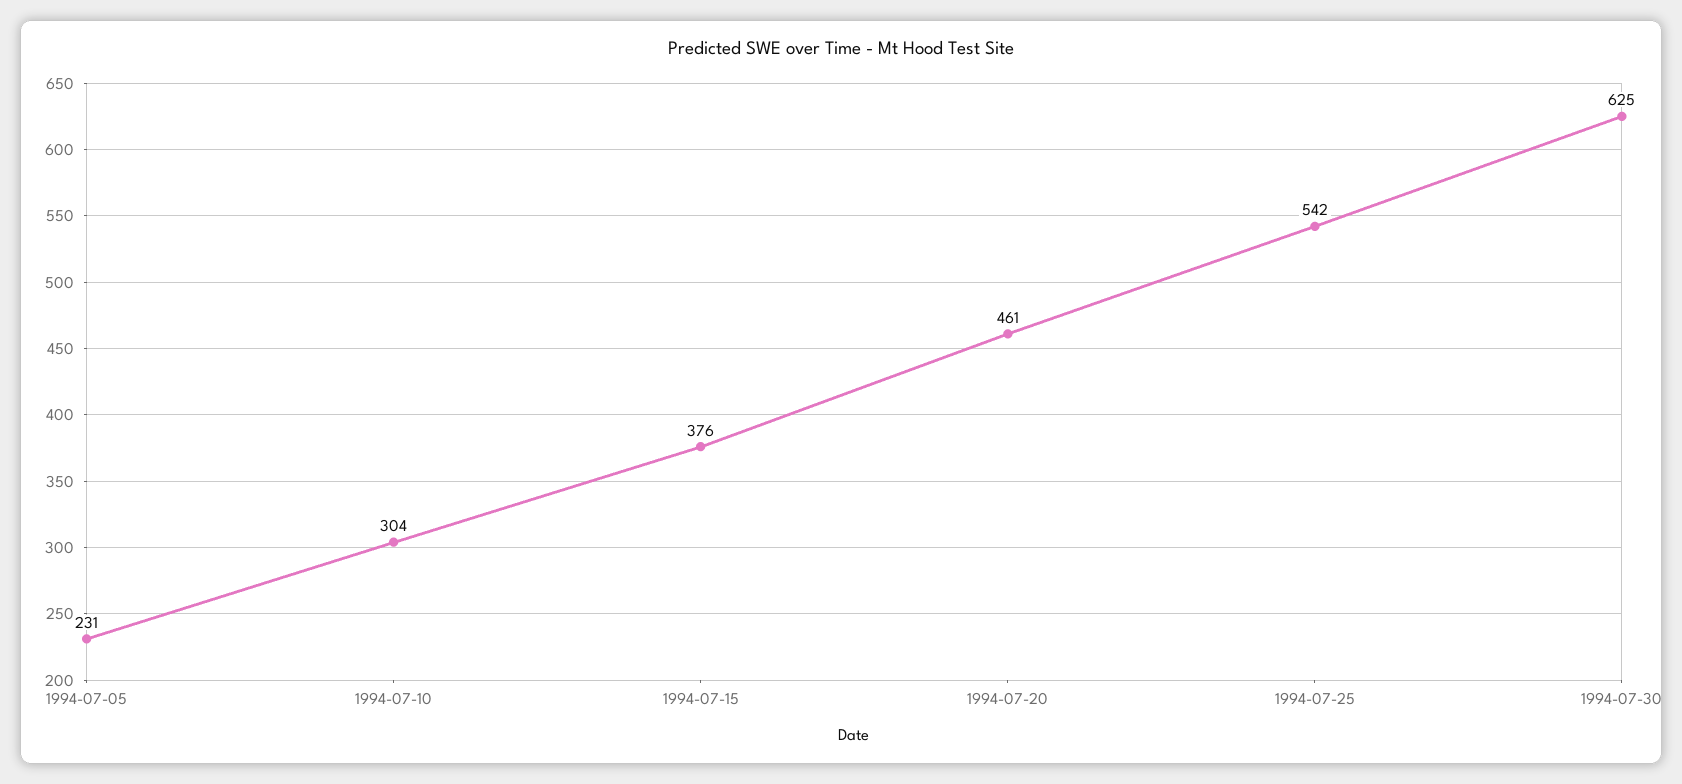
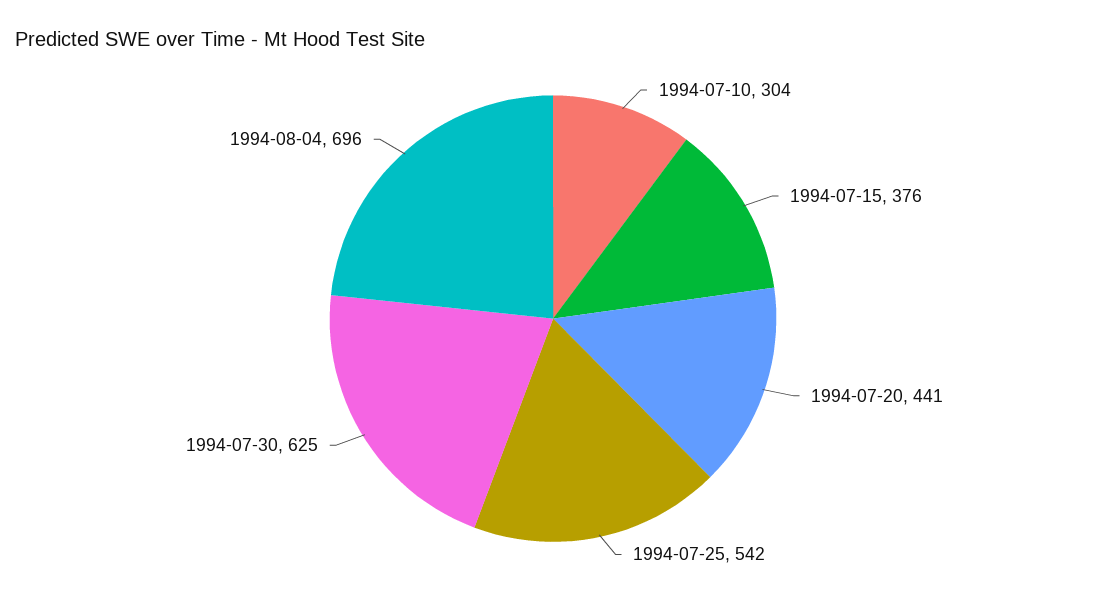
1994-07-05: 231 -> none
1994-07-20: 461 -> 441
1994-08-04: none -> 696

